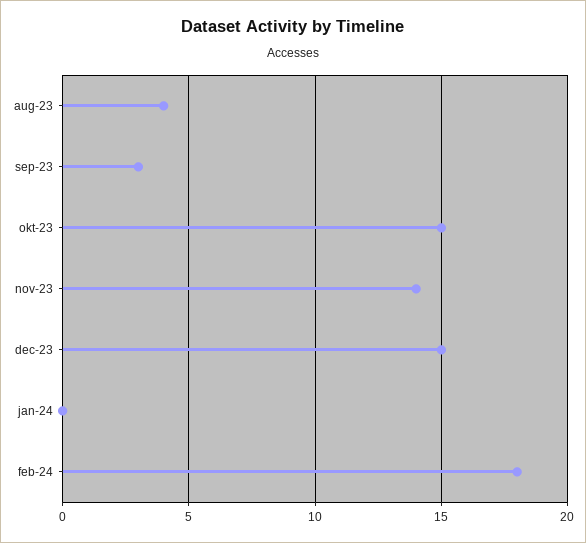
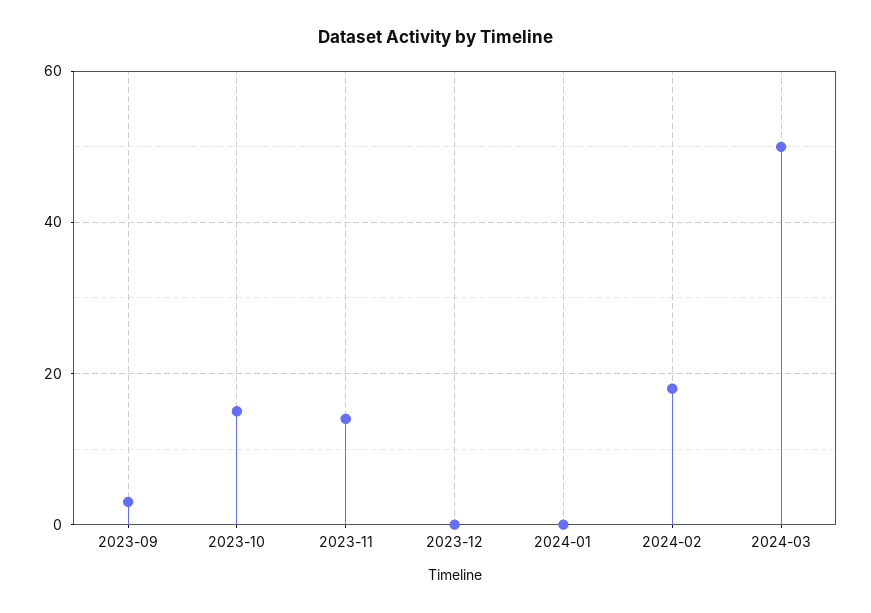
aug-23: 4 -> none
dec-23: 15 -> 0
2024-03: none -> 50

